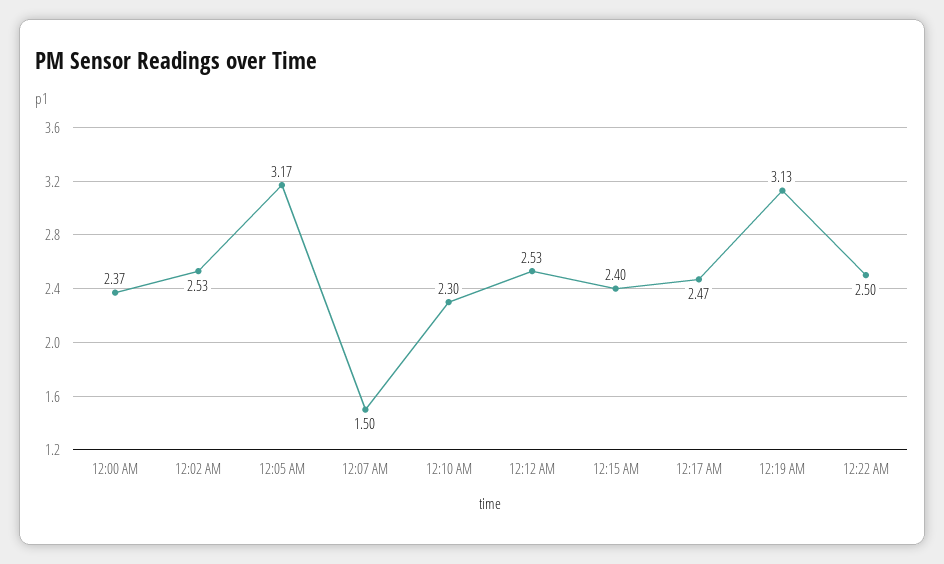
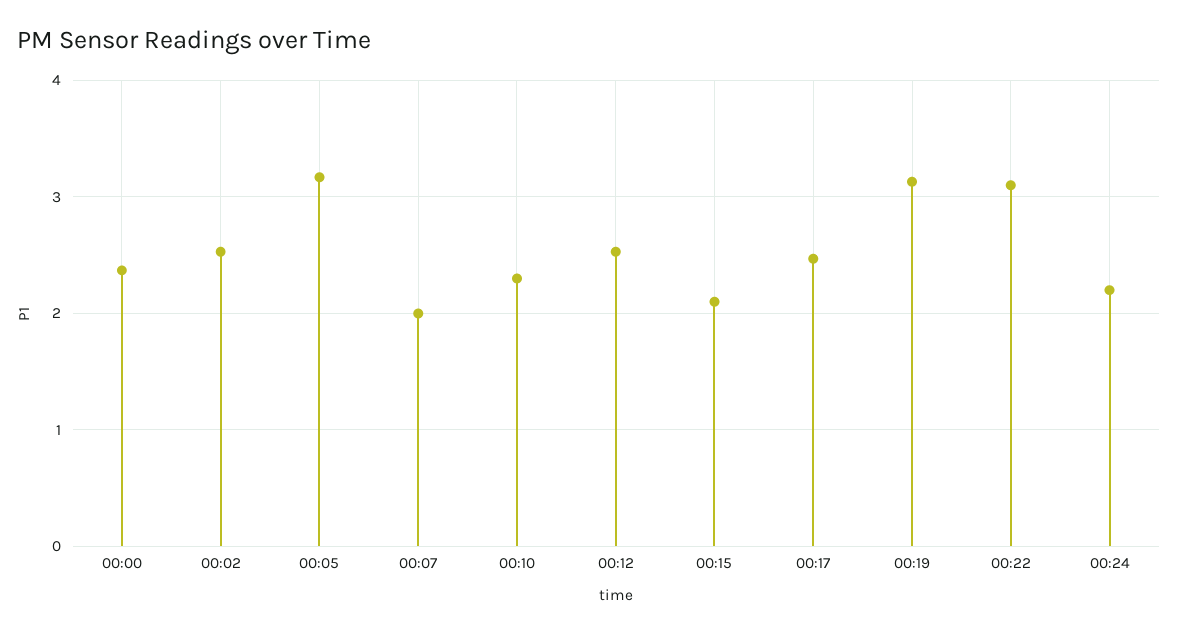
12:07 AM: 1.5 -> 2
12:15 AM: 2.4 -> 2.1
12:22 AM: 2.5 -> 3.1
00:24: none -> 2.2

